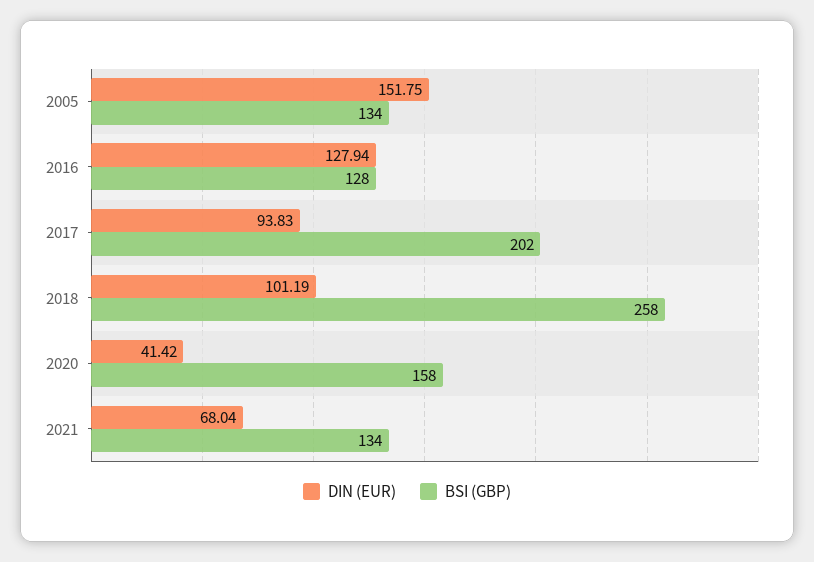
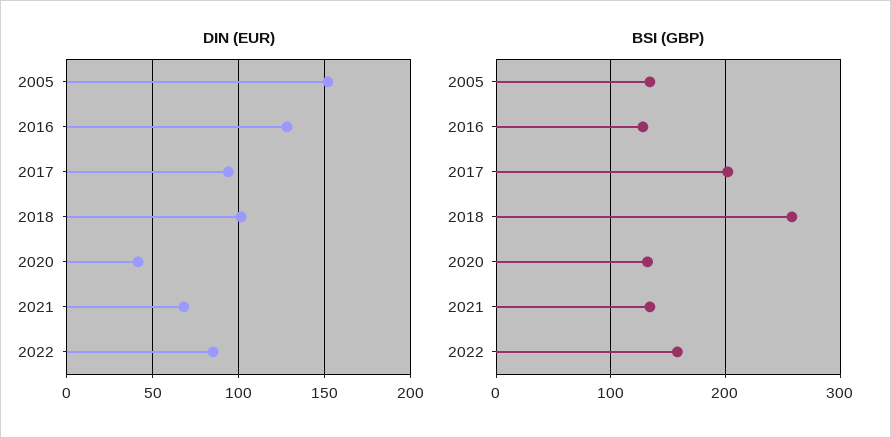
BSI (GBP), 2020: 158 -> 130
DIN (EUR), 2022: none -> 85
BSI (GBP), 2022: none -> 160

